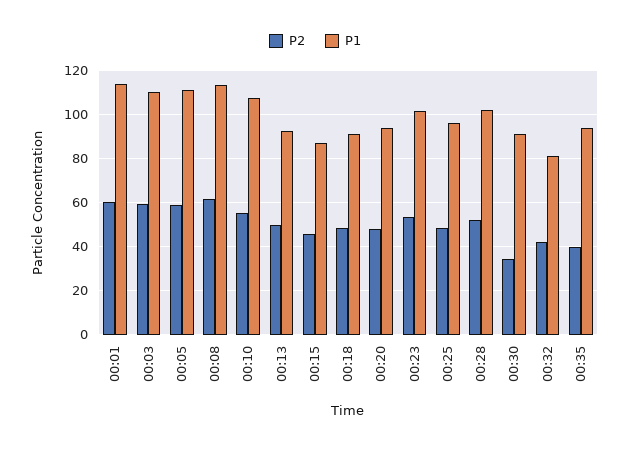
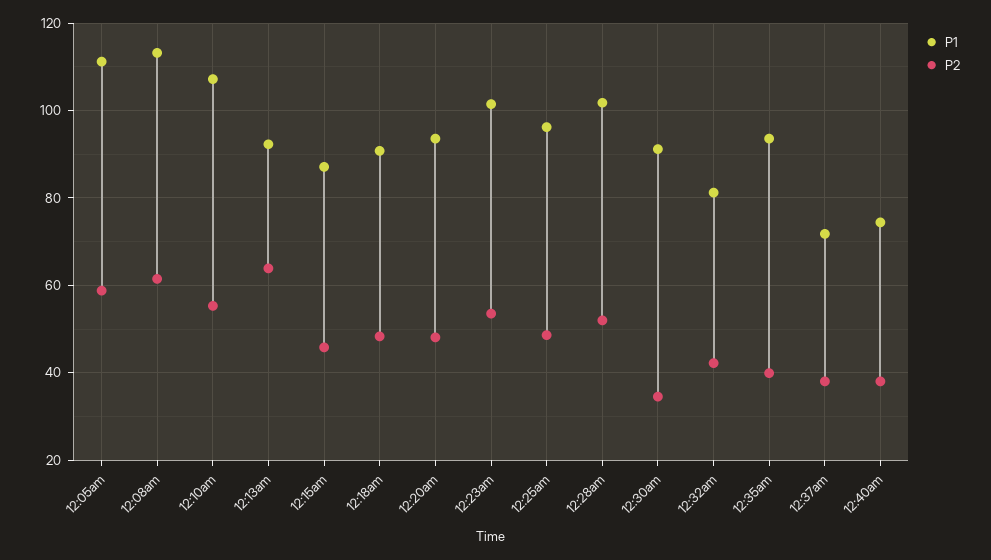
P2, 00:01: 60 -> none
P1, 00:01: 115 -> none
P2, 00:03: 60 -> none
P1, 00:03: 110 -> none
P2, 00:13: 50 -> 64
P1, 12:37am: none -> 72
P2, 12:37am: none -> 38
P1, 12:40am: none -> 74
P2, 12:40am: none -> 38

